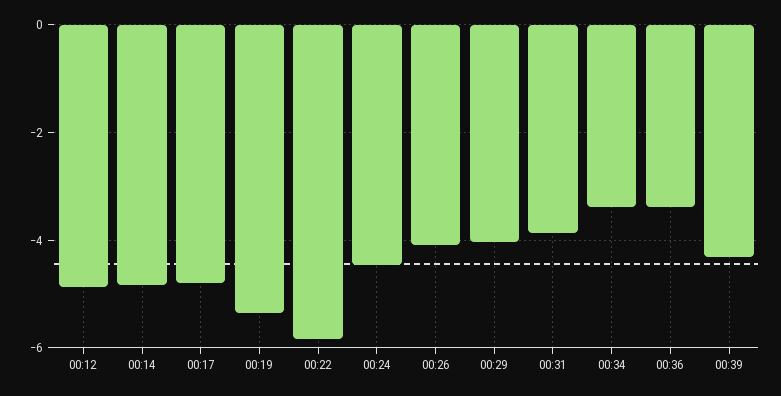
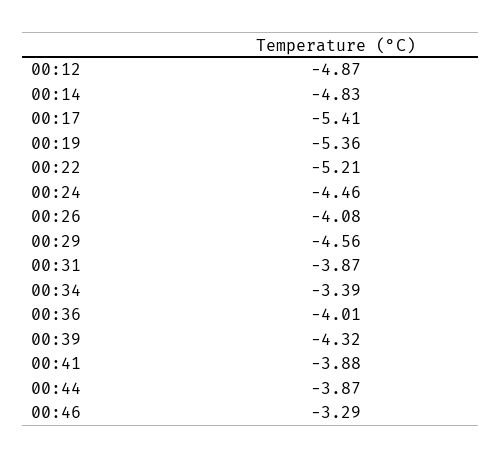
00:17: -4.8 -> -5.41
00:22: -5.8 -> -5.21
00:29: -4 -> -4.56
00:36: -3.4 -> -4.01
00:41: none -> -3.88
00:44: none -> -3.87
00:46: none -> -3.29

